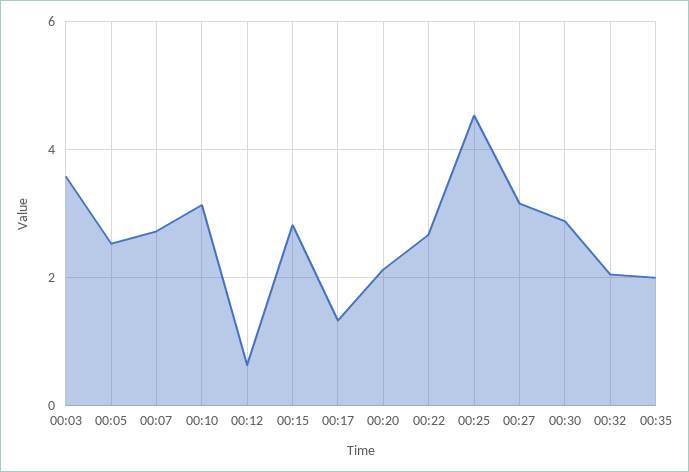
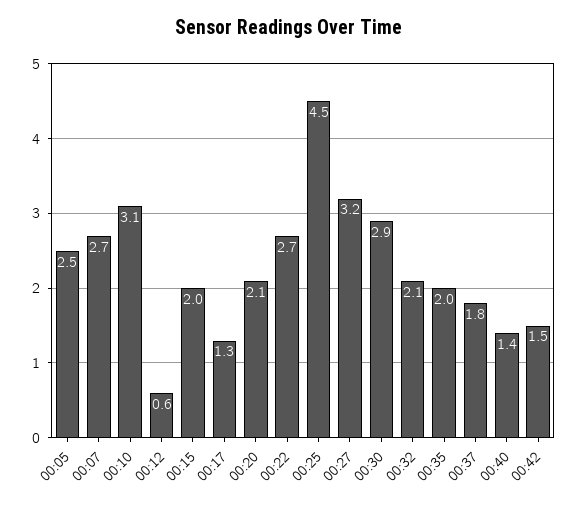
00:03: 3.6 -> none
00:15: 2.8 -> 2
00:37: none -> 1.8
00:40: none -> 1.4
00:42: none -> 1.5

